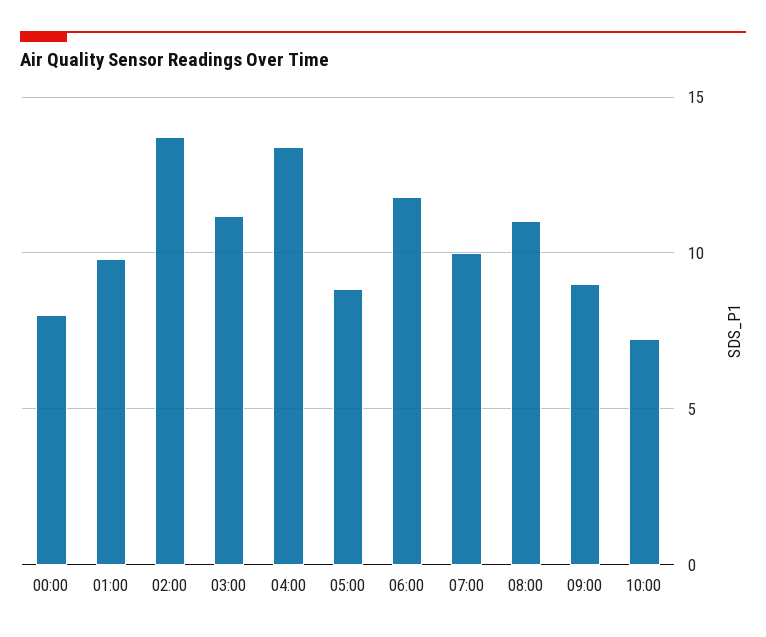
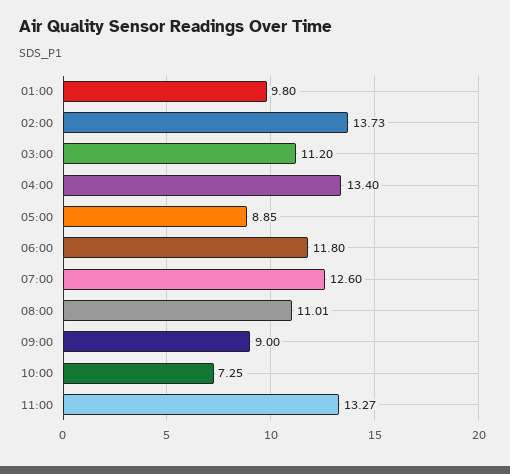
00:00: 8 -> none
07:00: 10 -> 12.6
11:00: none -> 13.27

